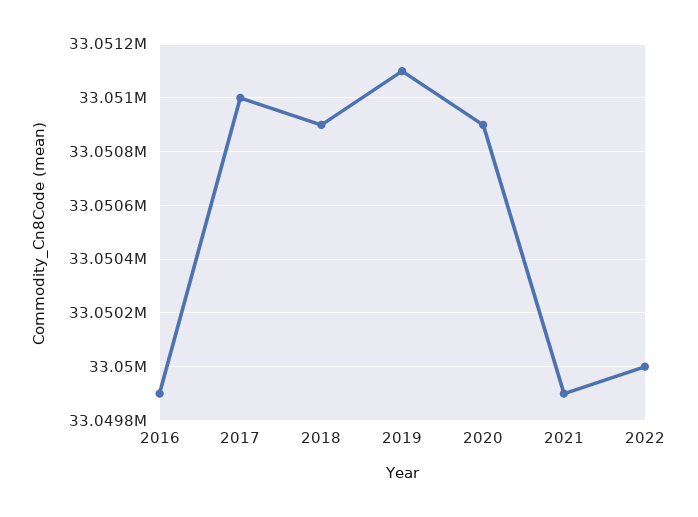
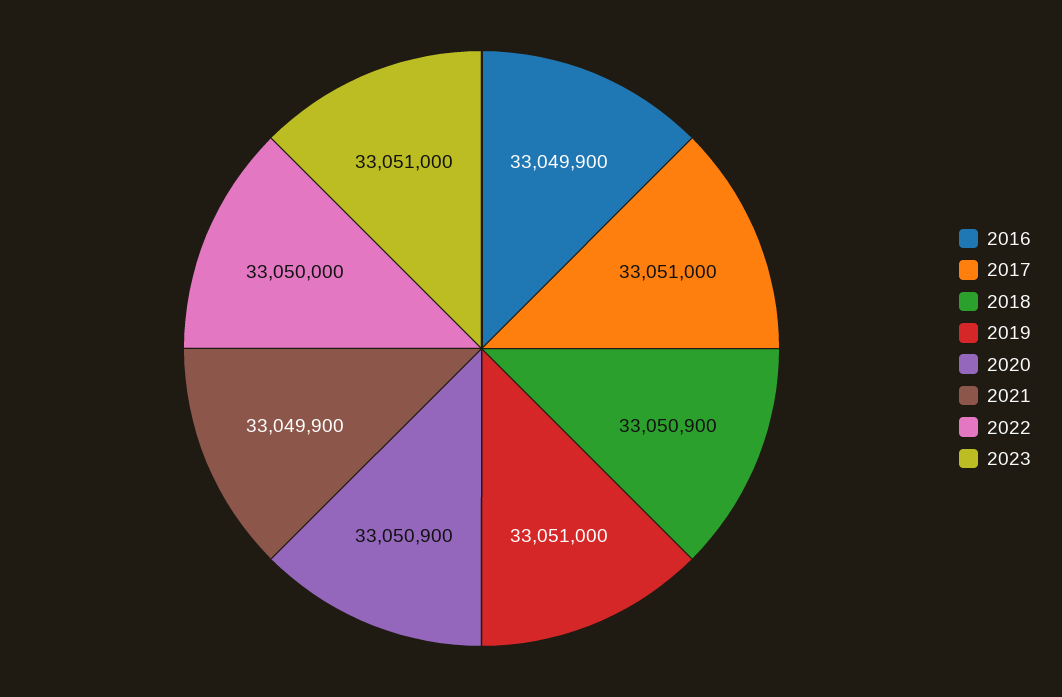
2019: 33051100 -> 33051000
2023: none -> 33051000

